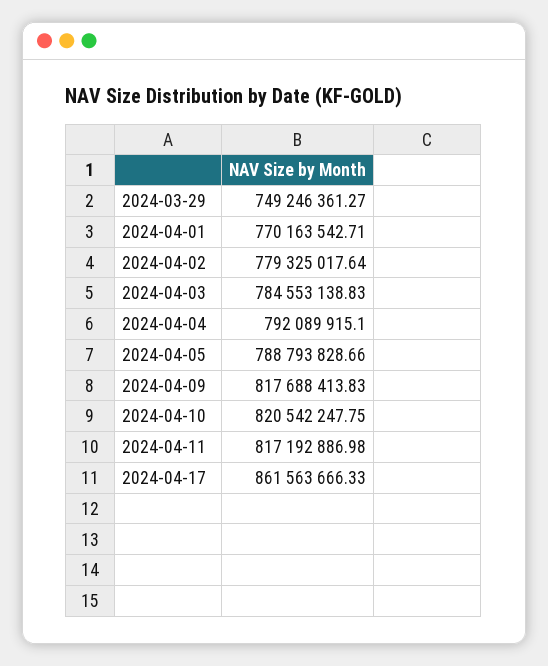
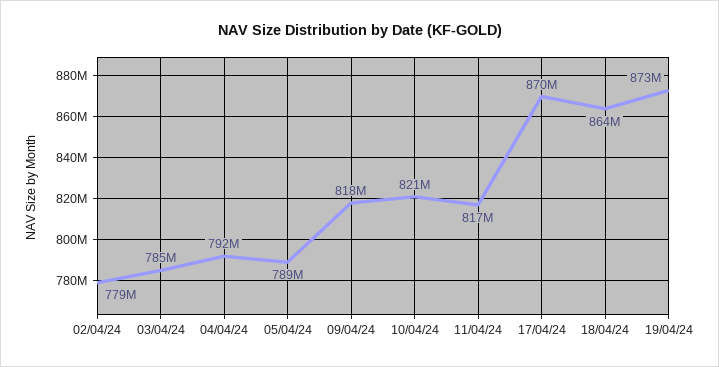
2024-03-29: 749246361.27 -> none
2024-04-01: 770163542.71 -> none
2024-04-17: 861563666.33 -> 870000000
18/04/24: none -> 864000000
19/04/24: none -> 873000000

